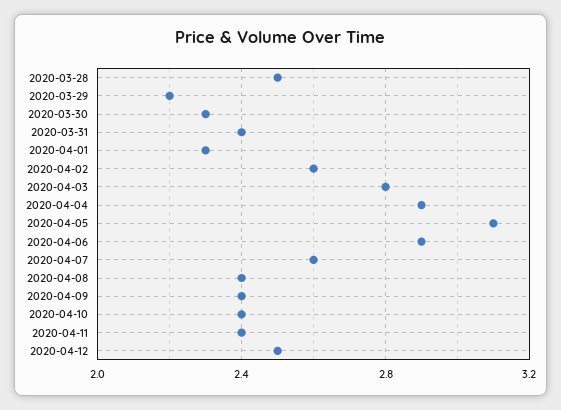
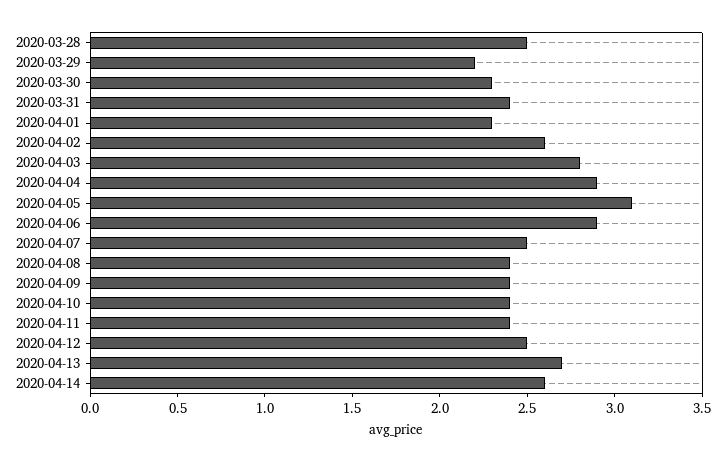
2020-04-07: 2.6 -> 2.5
2020-04-13: none -> 2.7
2020-04-14: none -> 2.6

